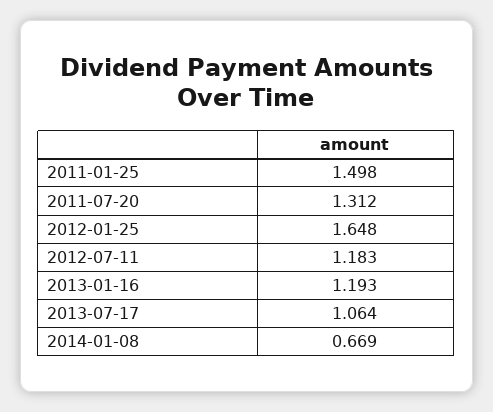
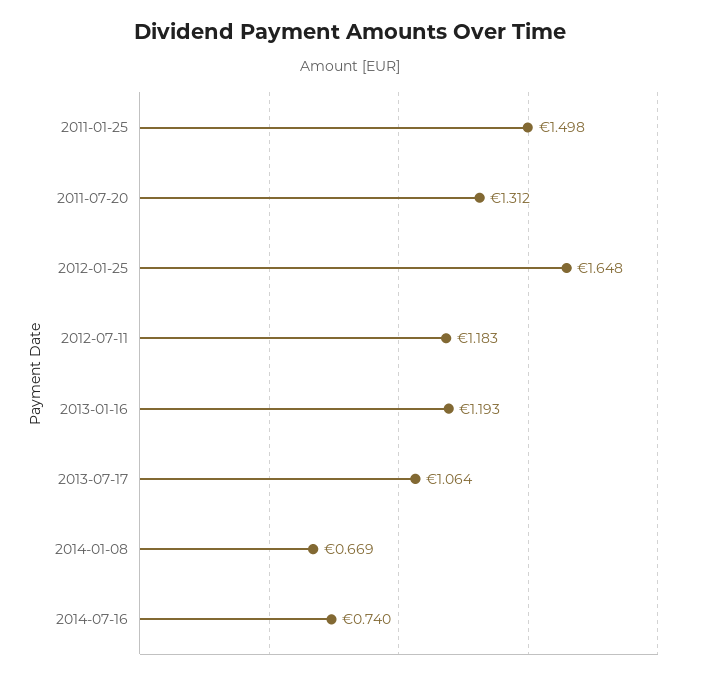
2014-07-16: none -> 0.74

